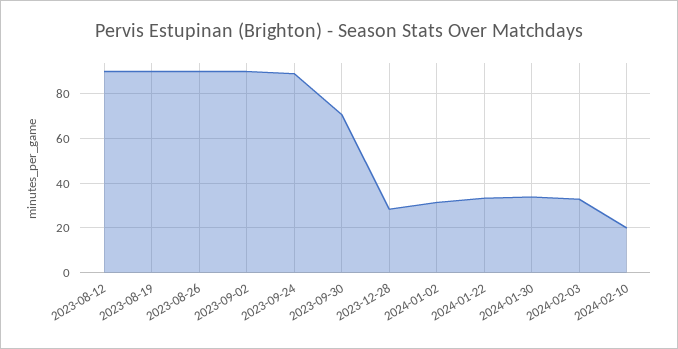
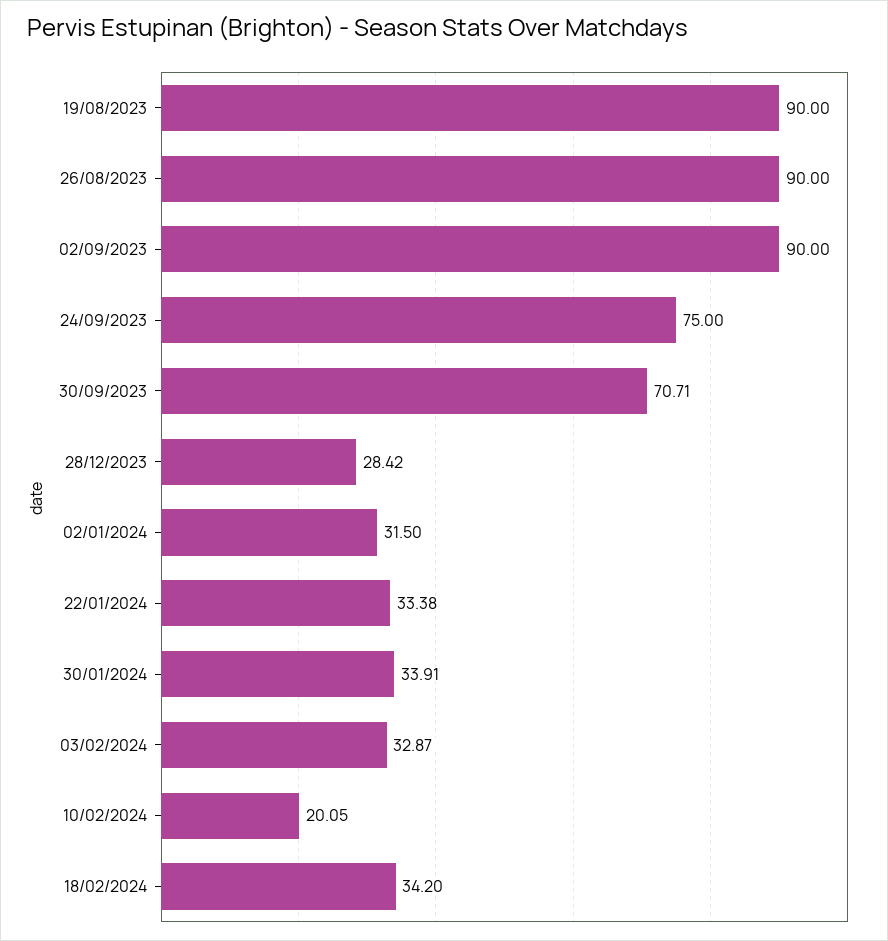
2023-08-12: 90 -> none
2023-09-24: 90 -> 75
18/02/2024: none -> 34.2

